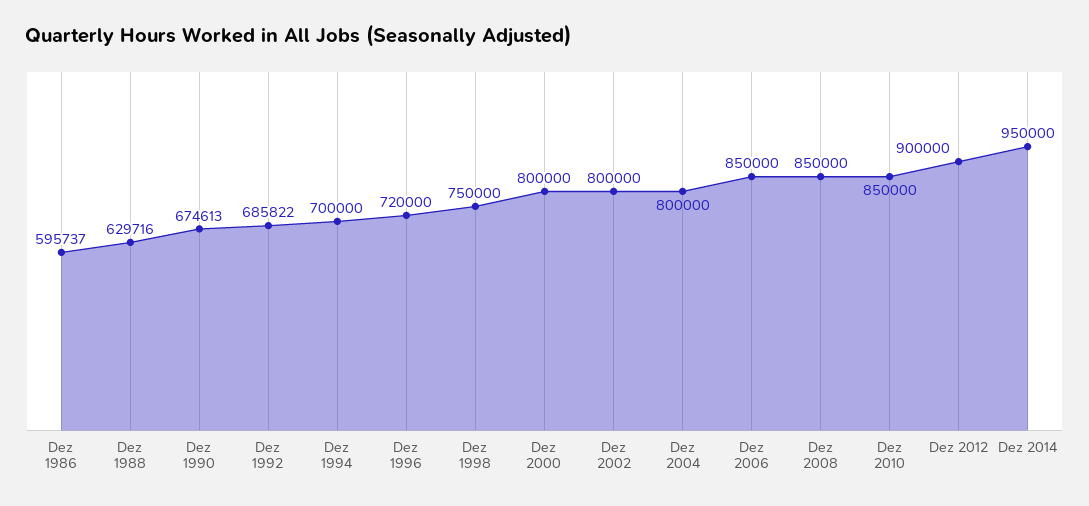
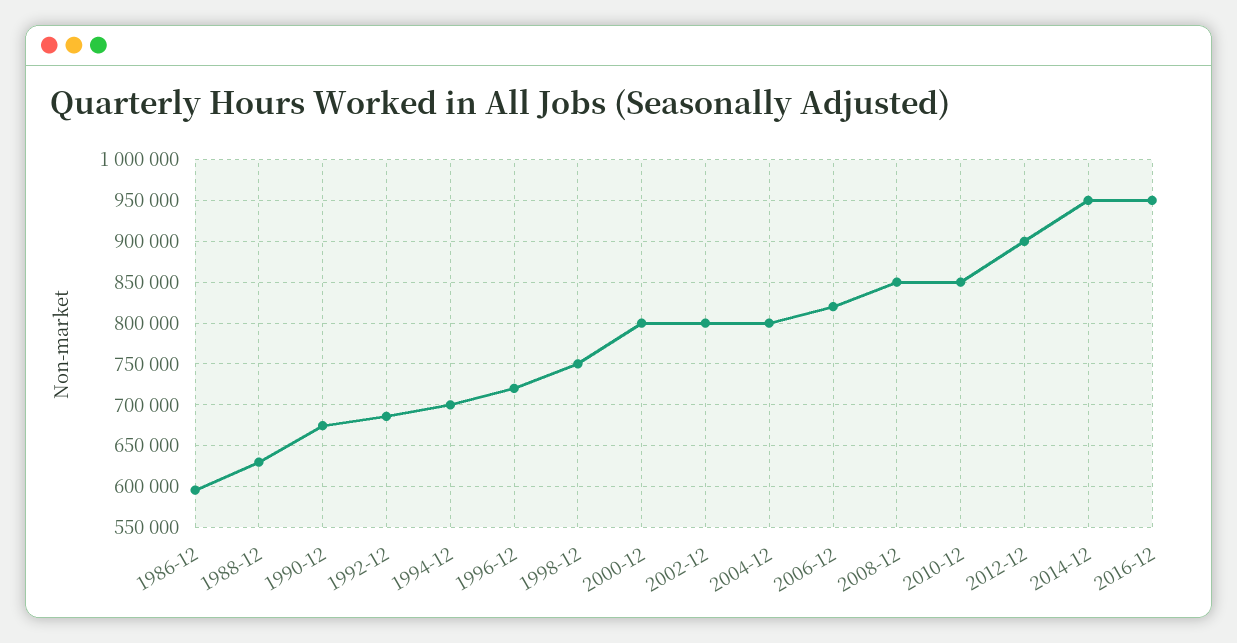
Dez 2006: 850000 -> 820000
2016-12: none -> 950000

